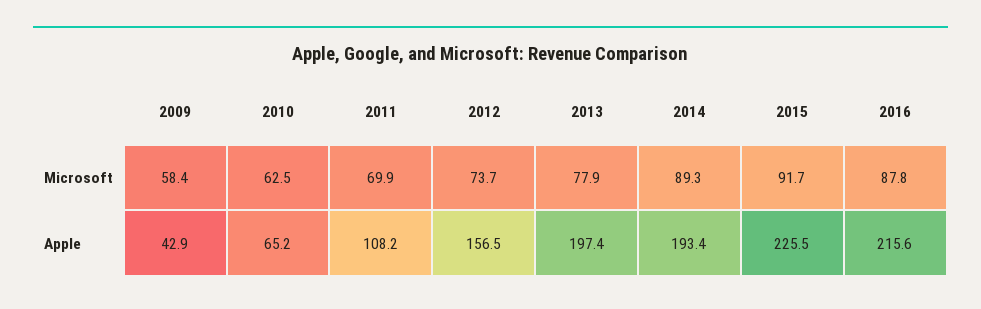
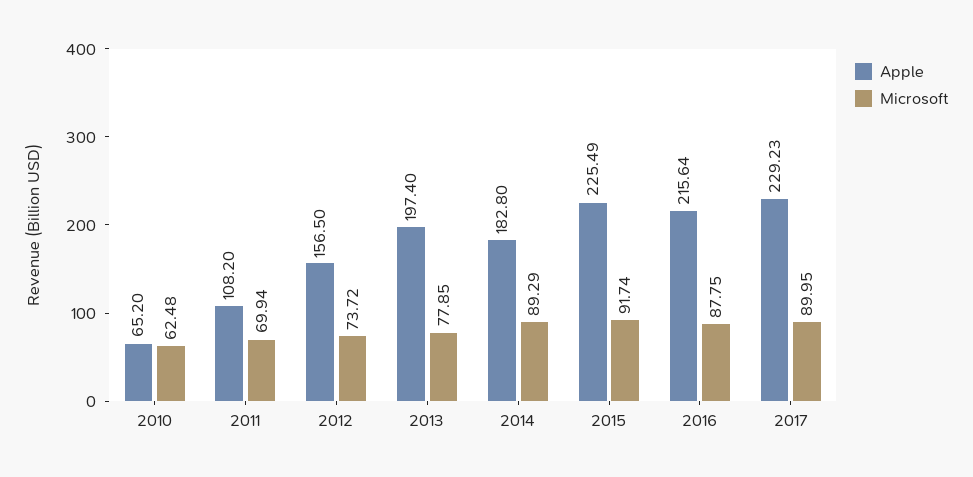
Microsoft, 2009: 58.4 -> none
Apple, 2009: 42.9 -> none
Apple, 2014: 193.4 -> 182.8
Apple, 2017: none -> 229.23
Microsoft, 2017: none -> 89.95

